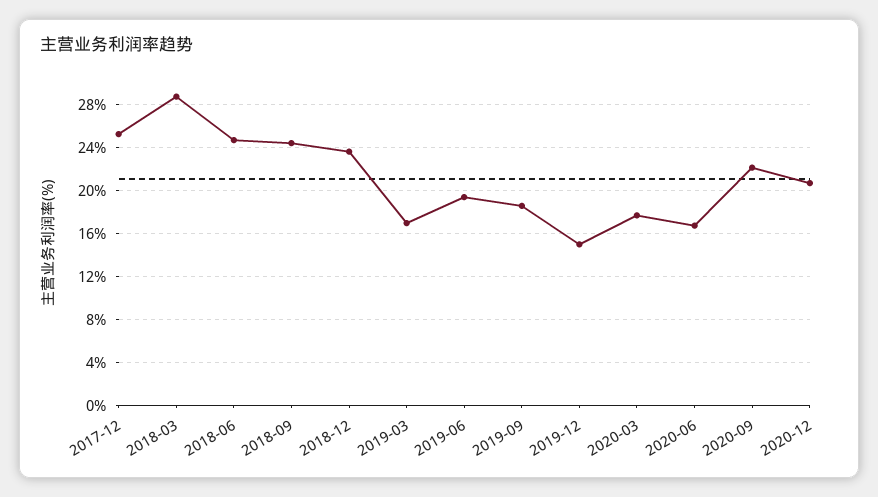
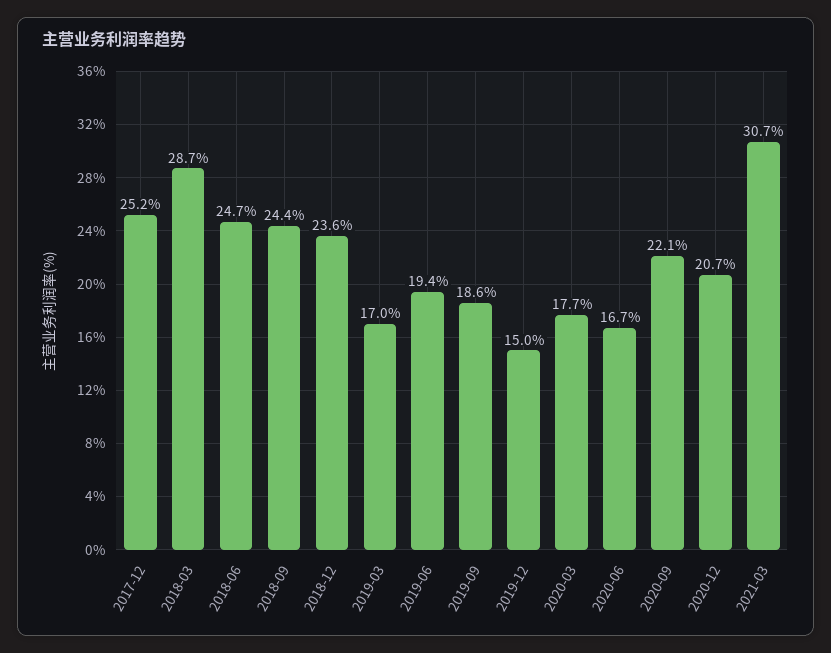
2021-03: none -> 30.7

